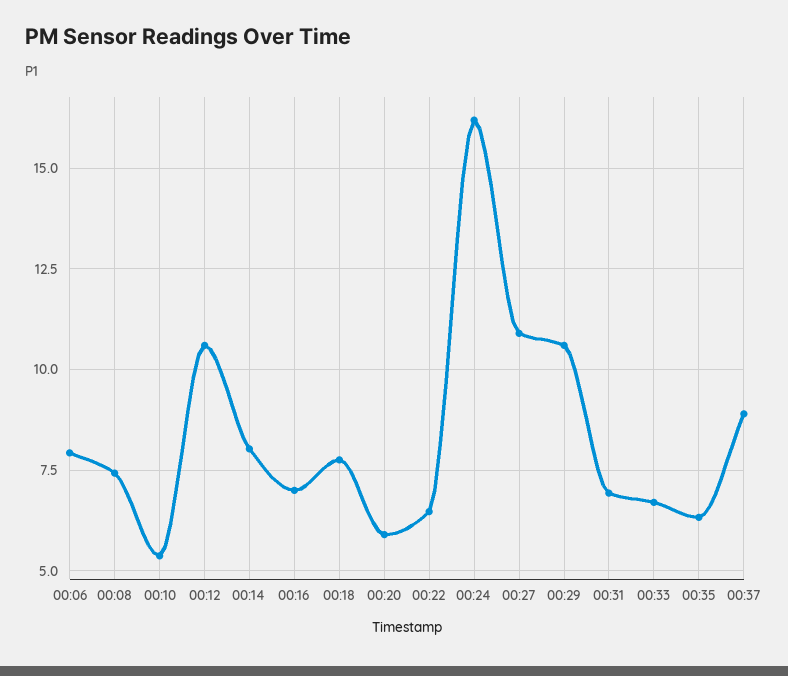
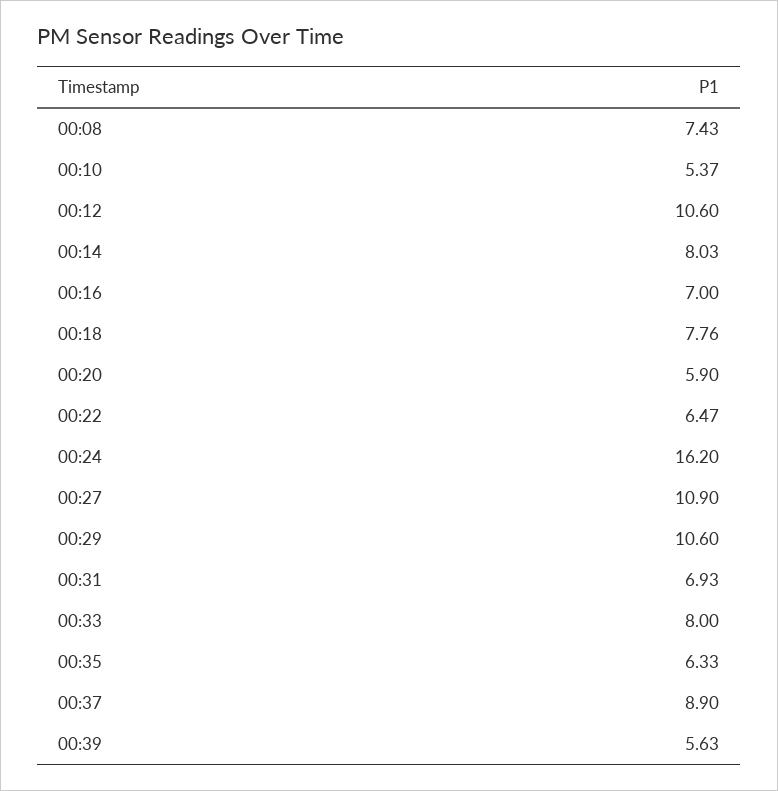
00:06: 8 -> none
00:33: 6.75 -> 8
00:39: none -> 5.63

